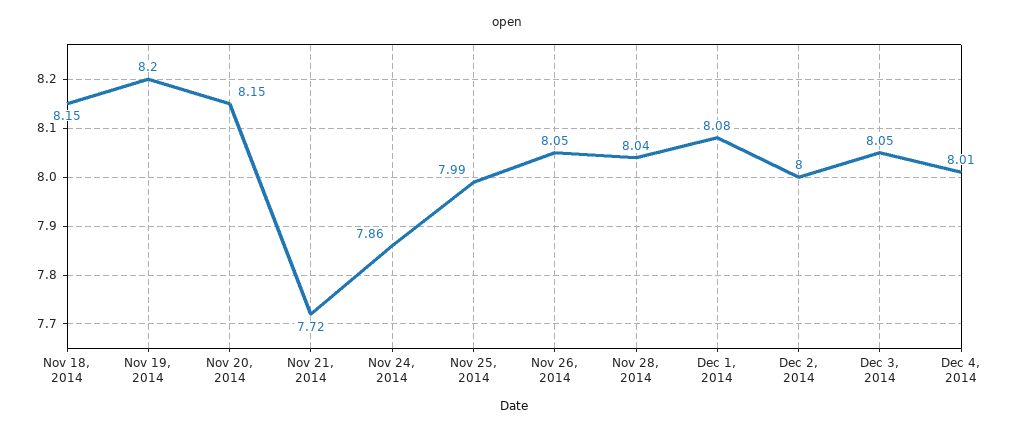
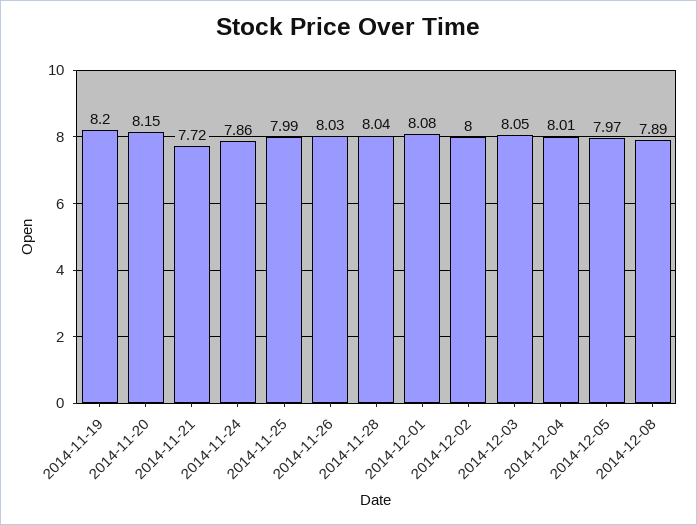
Nov 18, 2014: 8.15 -> none
Nov 26, 2014: 8.05 -> 8.03
2014-12-05: none -> 7.97
2014-12-08: none -> 7.89

